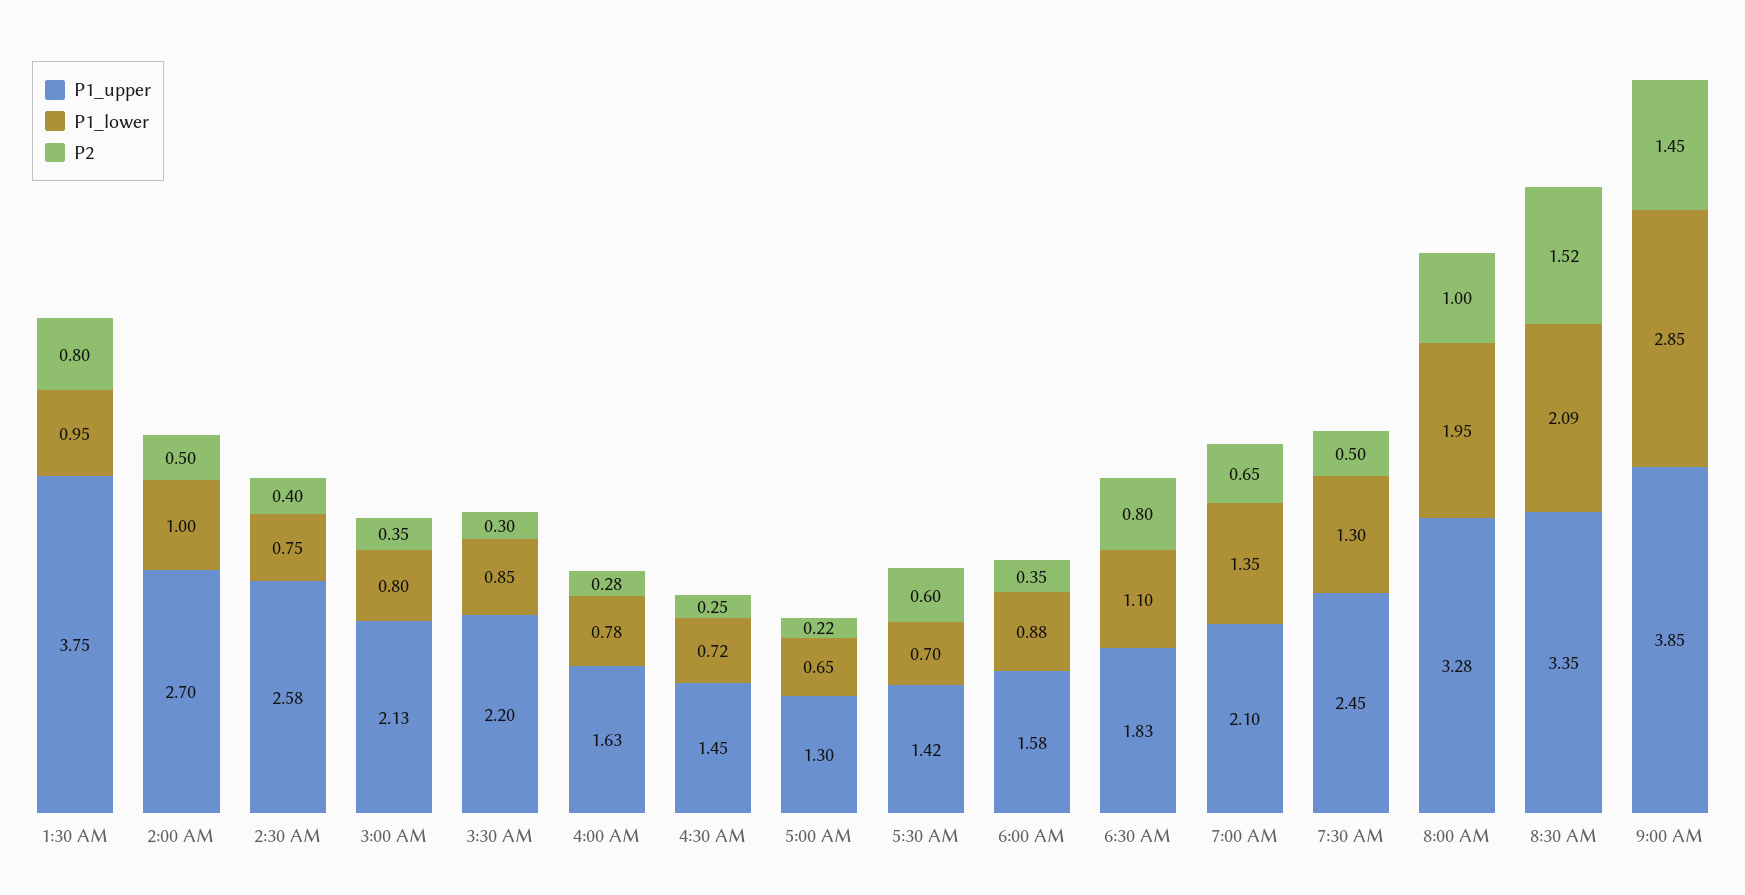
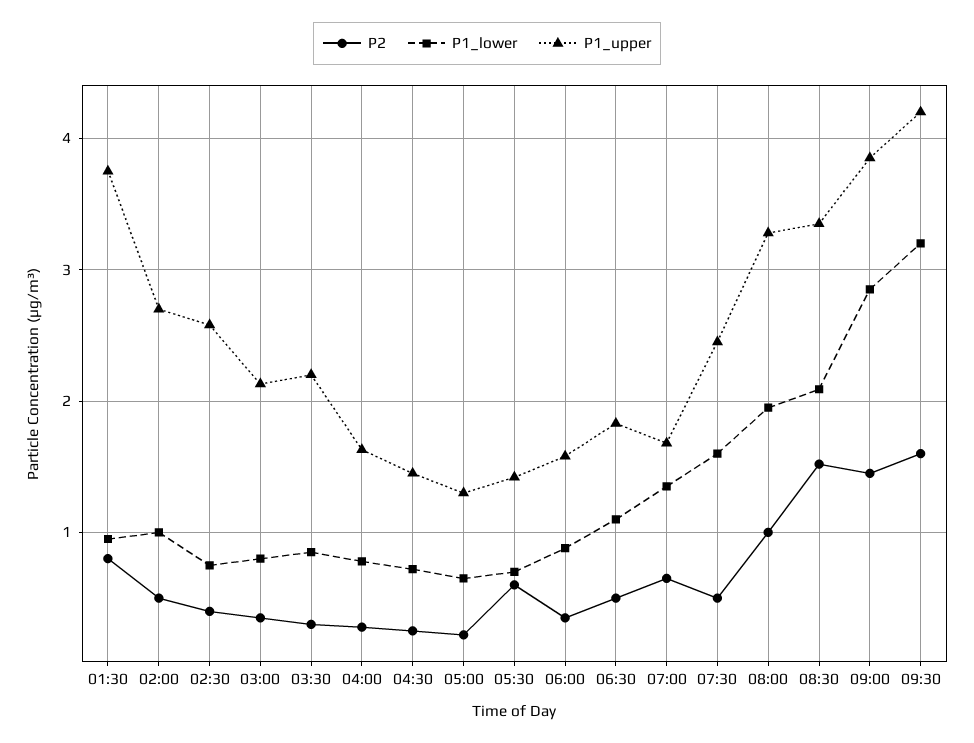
P2, 6:30 AM: 0.8 -> 0.5
P1_upper, 7:00 AM: 2.1 -> 1.7
P1_lower, 7:30 AM: 1.3 -> 1.6
P2, 09:30: none -> 1.6
P1_lower, 09:30: none -> 3.2
P1_upper, 09:30: none -> 4.2

